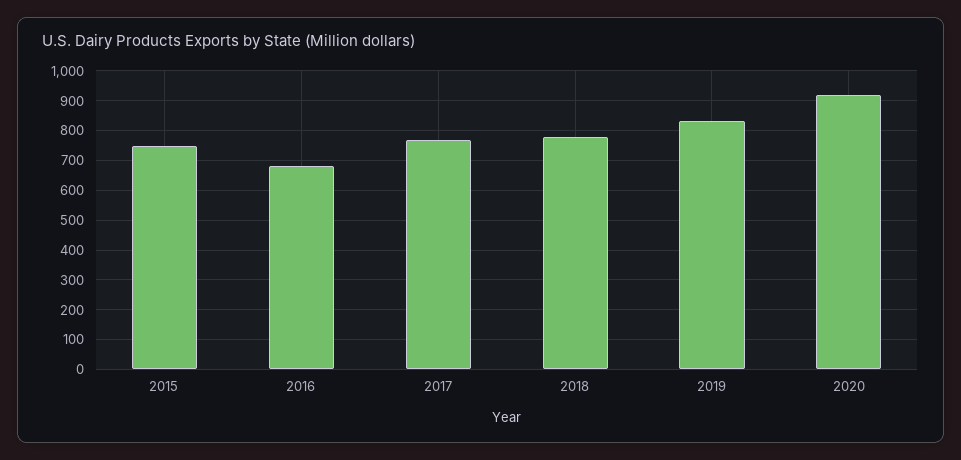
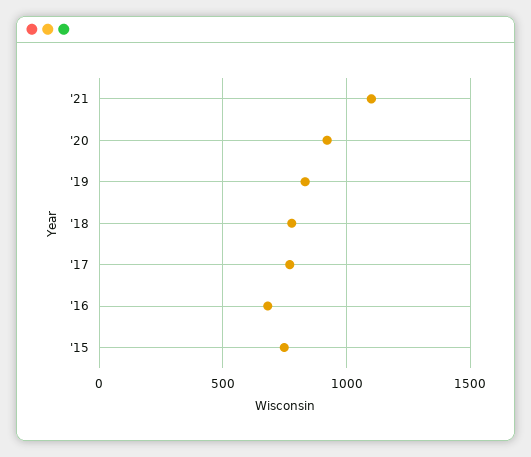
'21: none -> 1100

